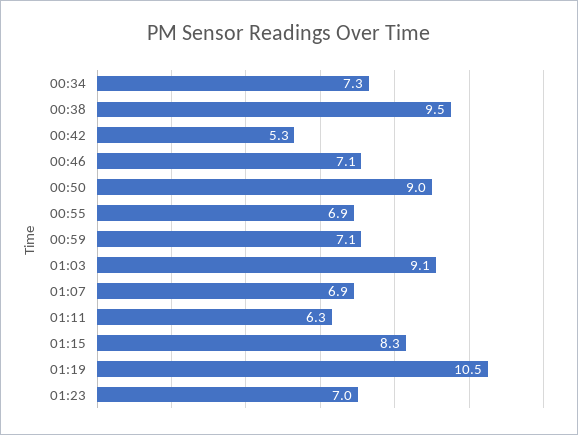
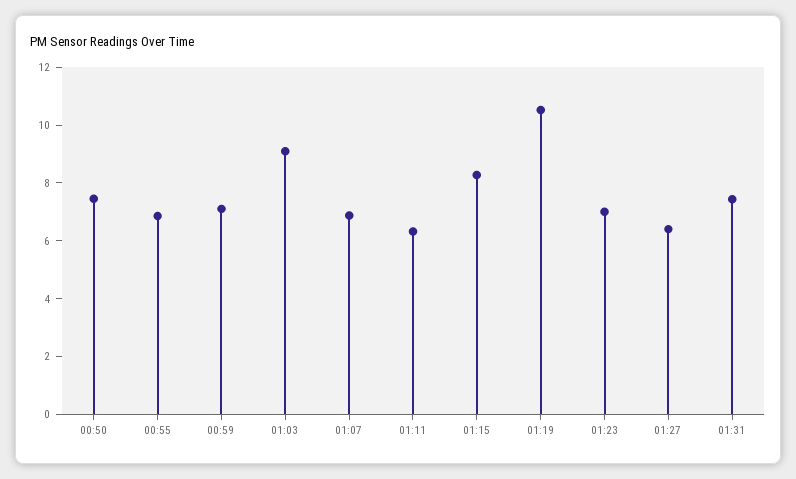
00:34: 7.3 -> none
00:38: 9.5 -> none
00:42: 5.3 -> none
00:46: 7.1 -> none
00:50: 9 -> 7.5
01:27: none -> 6.5
01:31: none -> 7.5

